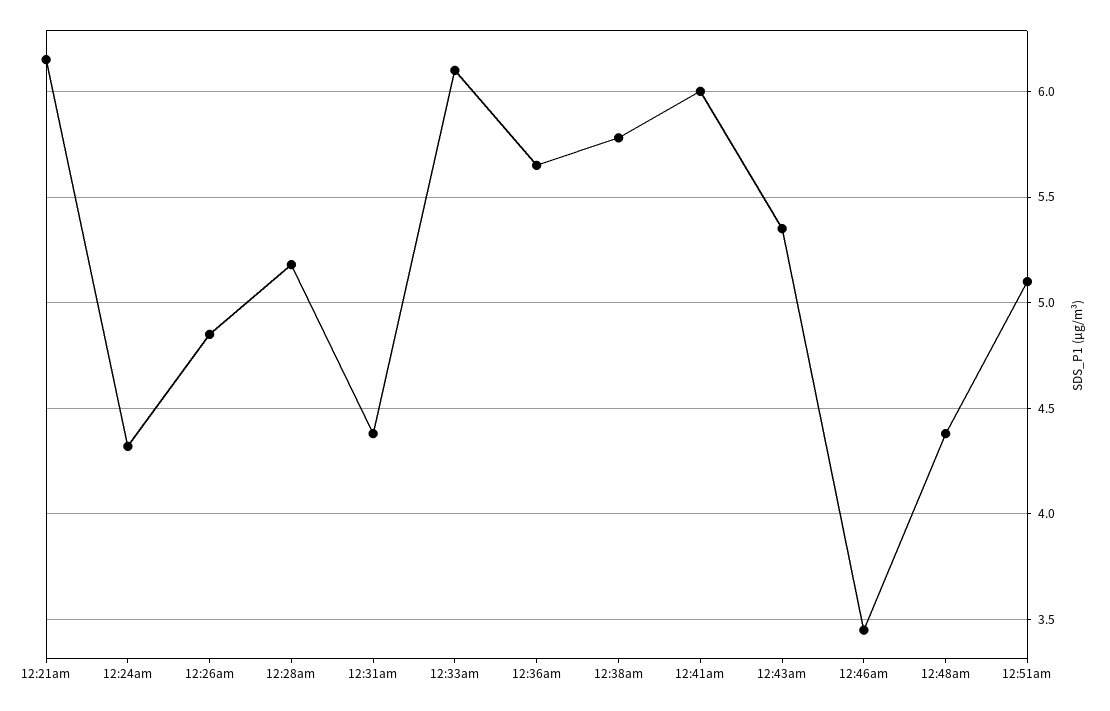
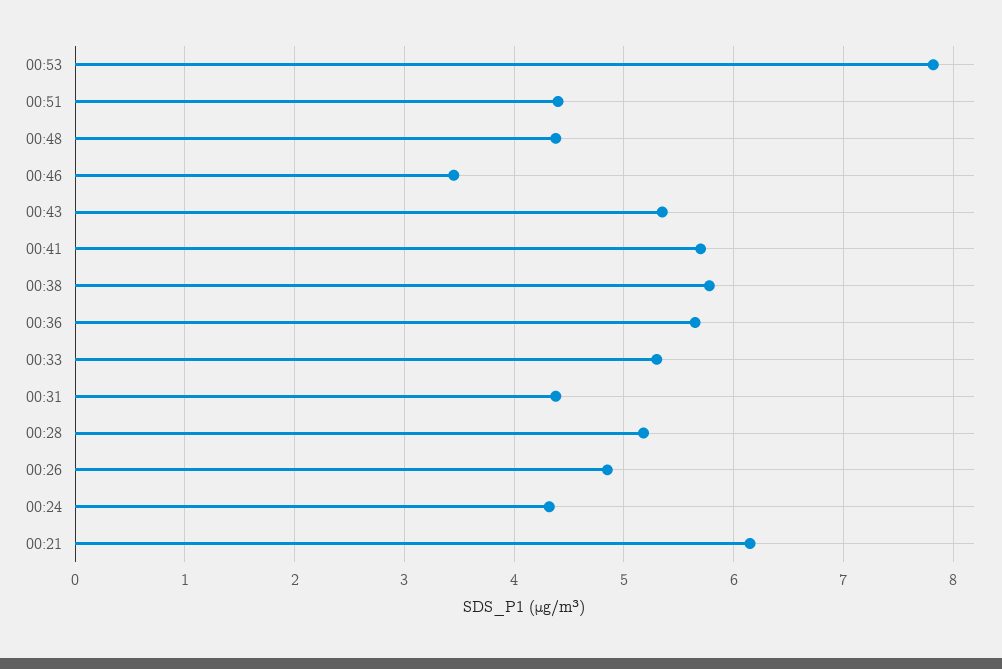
12:33am: 6.1 -> 5.3
12:41am: 6 -> 5.7
12:51am: 5.1 -> 4.4
00:53: none -> 7.8

